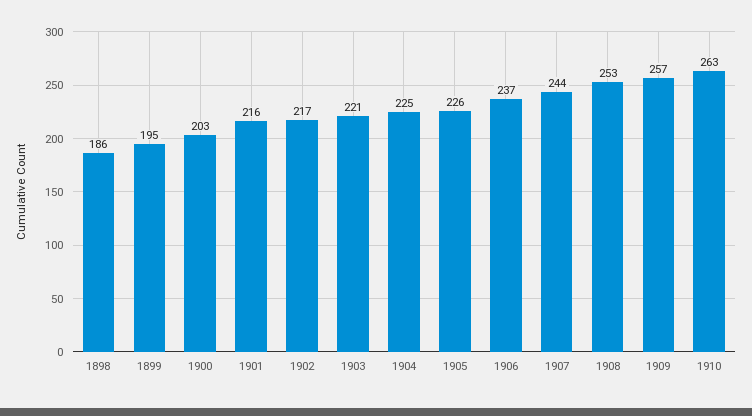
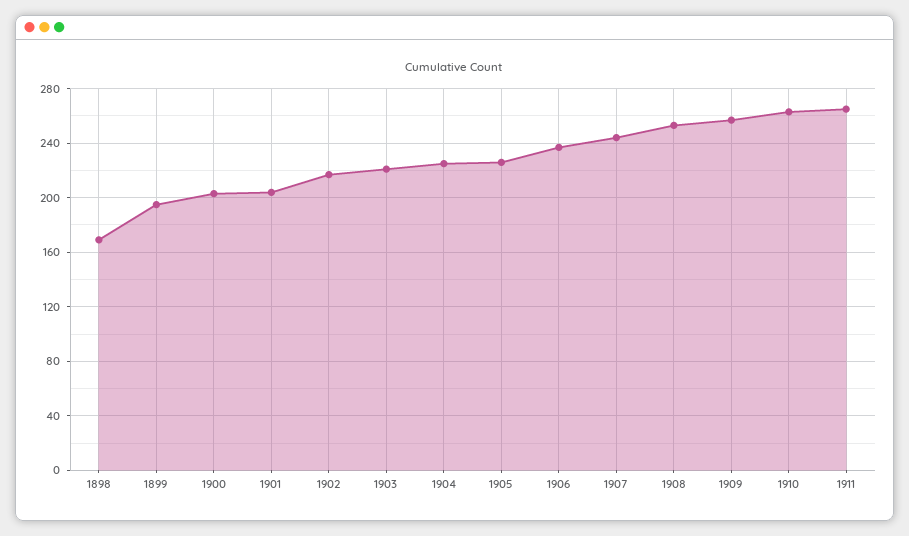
1898: 186 -> 170
1901: 216 -> 205
1911: none -> 265

